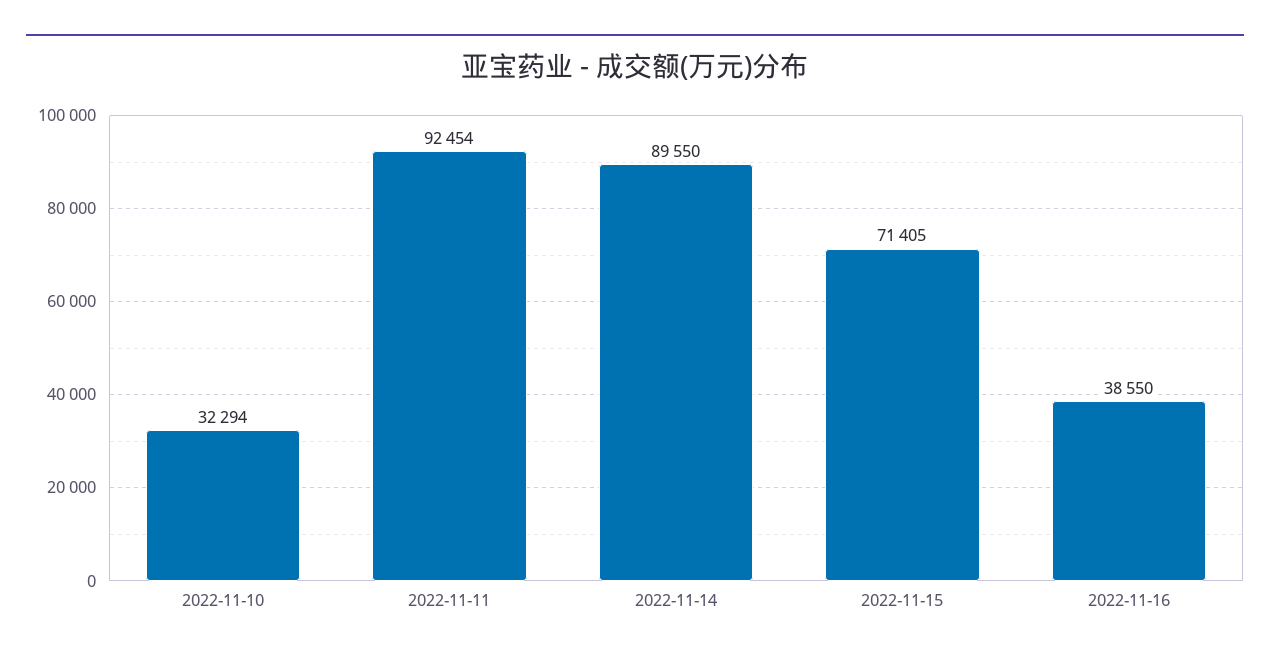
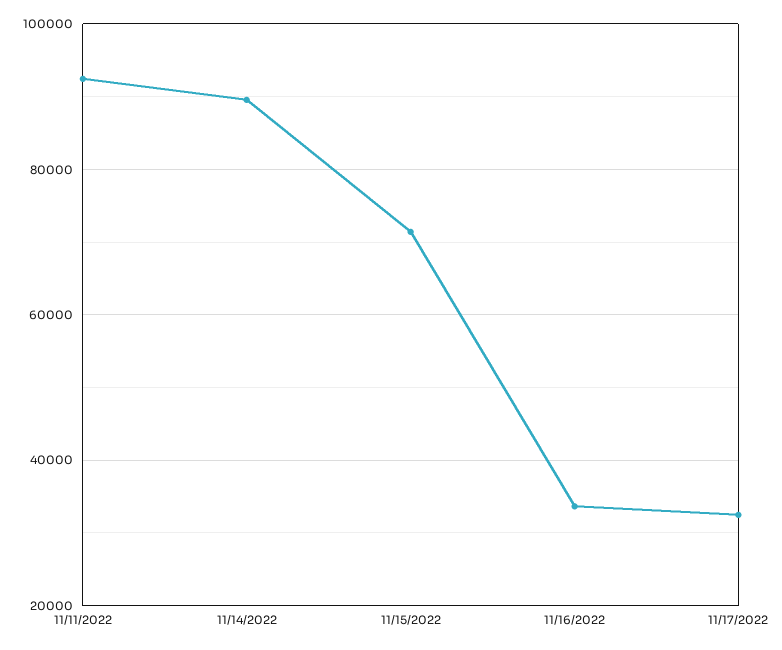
2022-11-10: 32294 -> none
2022-11-16: 38550 -> 34000
11/17/2022: none -> 32000

